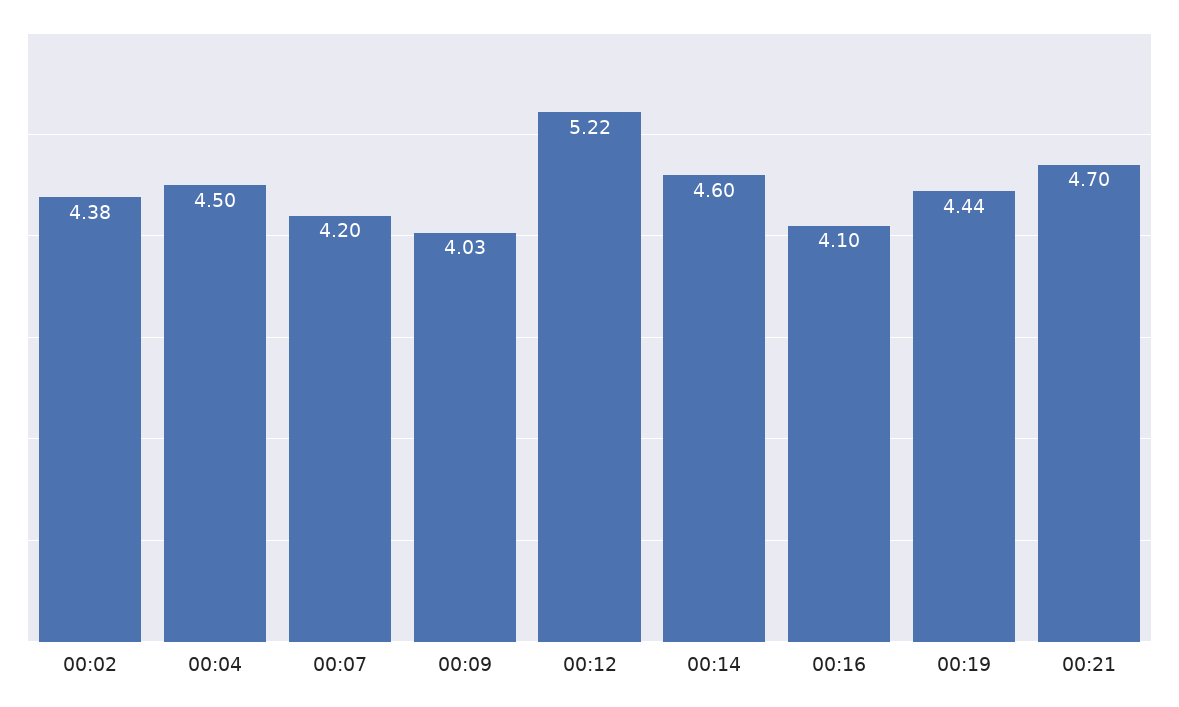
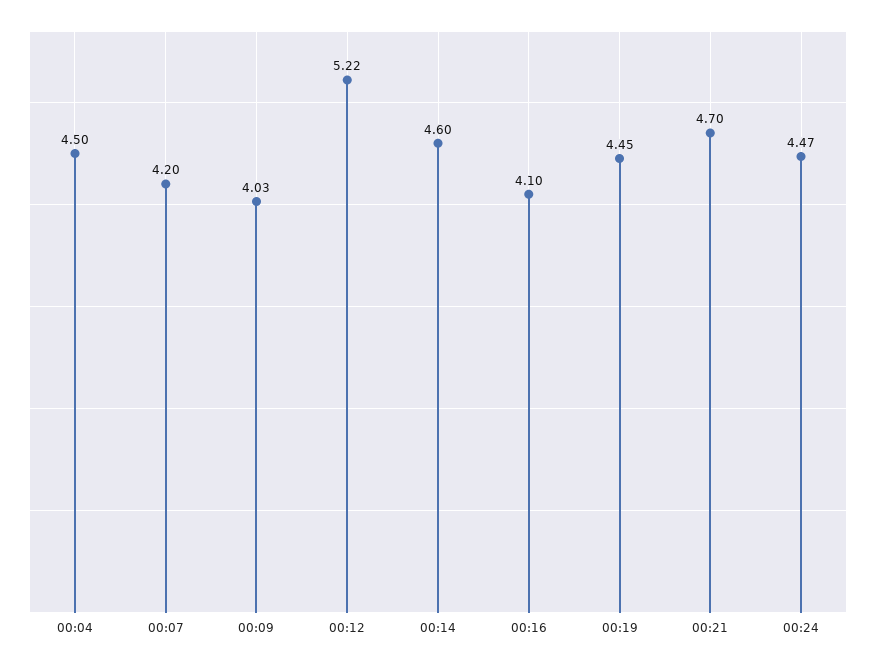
00:02: 4.38 -> none
00:19: 4.44 -> 4.45
00:24: none -> 4.47

